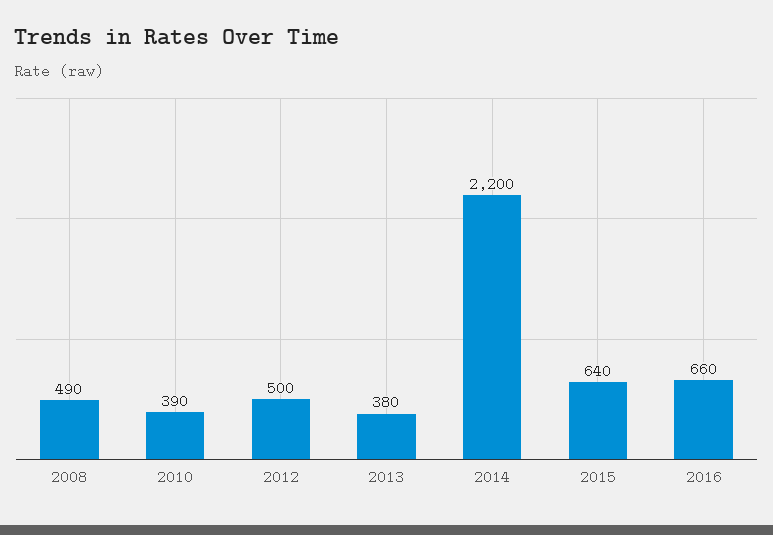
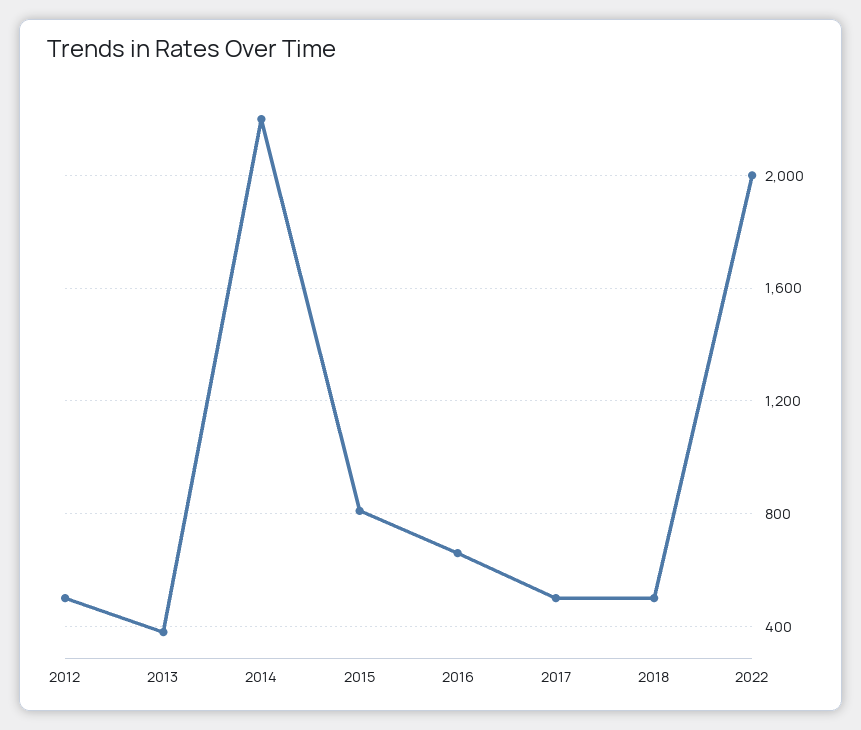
2008: 490 -> none
2010: 390 -> none
2015: 640 -> 800
2017: none -> 500
2018: none -> 500
2022: none -> 2000

